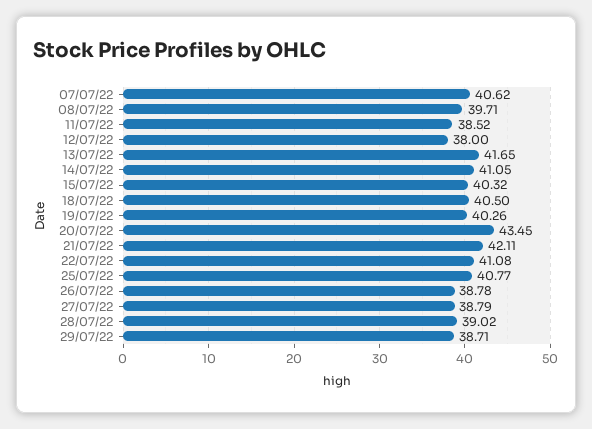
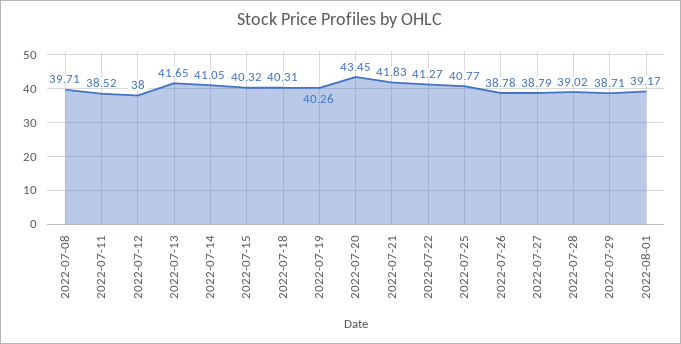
07/07/22: 40.62 -> none
18/07/22: 40.5 -> 40.31
21/07/22: 42.11 -> 41.83
22/07/22: 41.08 -> 41.27
2022-08-01: none -> 39.17

